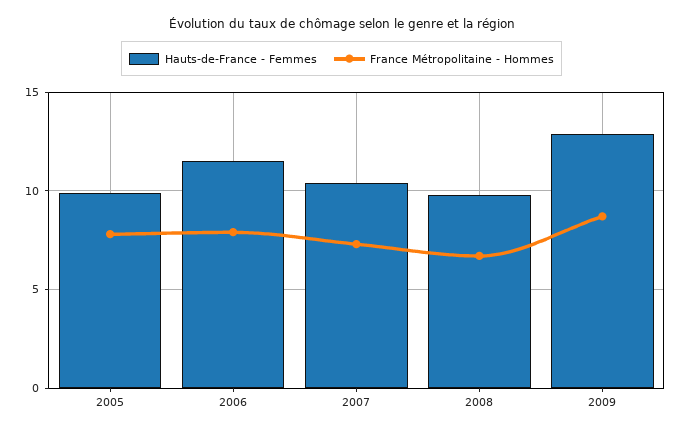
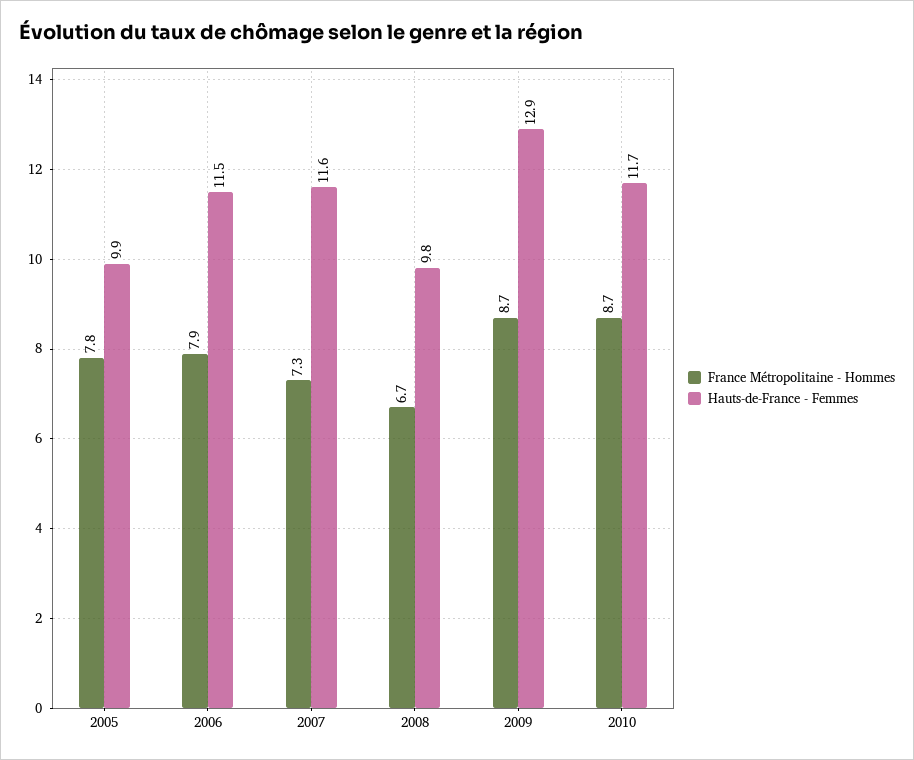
Hauts-de-France - Femmes, 2007: 10.5 -> 11.6
France Métropolitaine - Hommes, 2010: none -> 8.7
Hauts-de-France - Femmes, 2010: none -> 11.7

